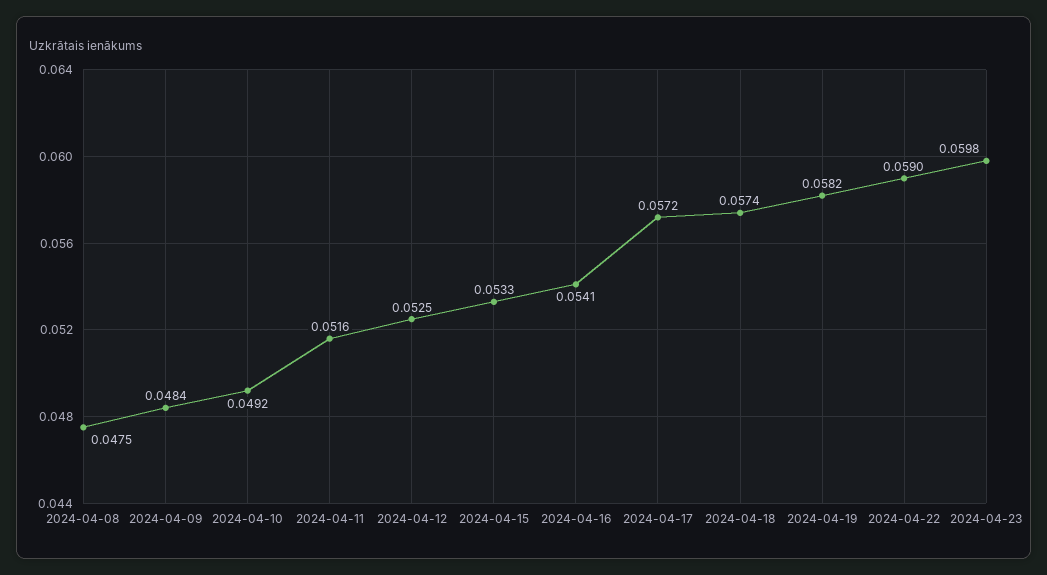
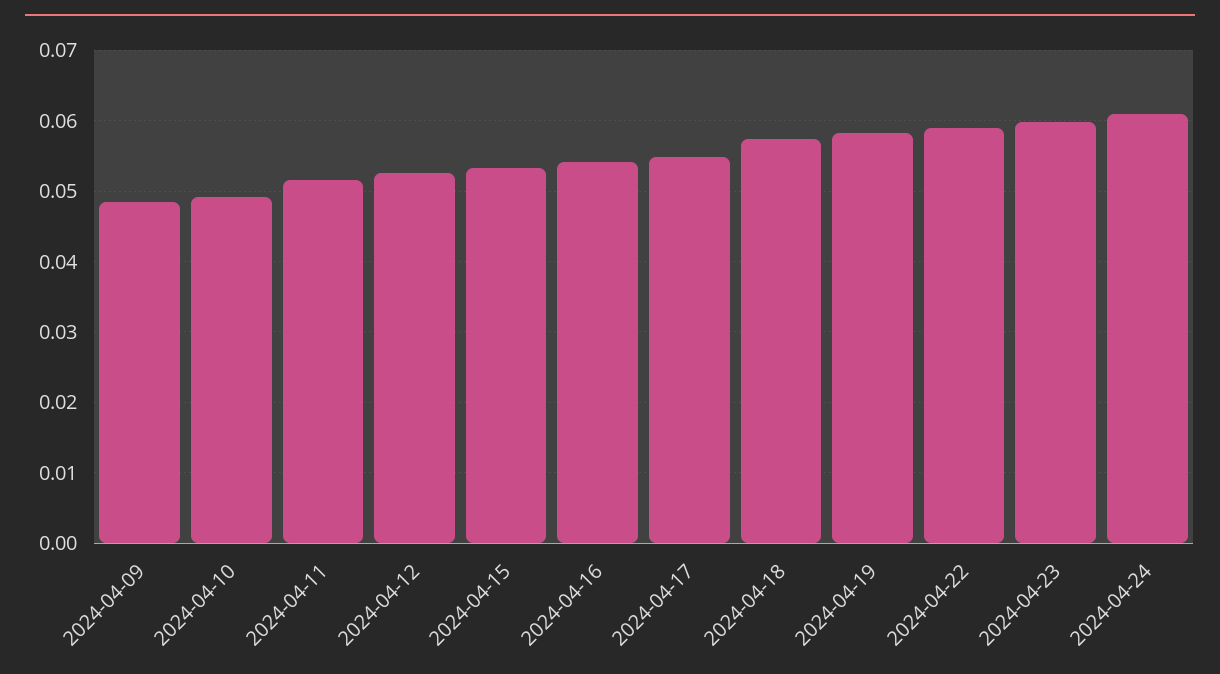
2024-04-08: 0.0475 -> none
2024-04-17: 0.0572 -> 0.055
2024-04-24: none -> 0.061

